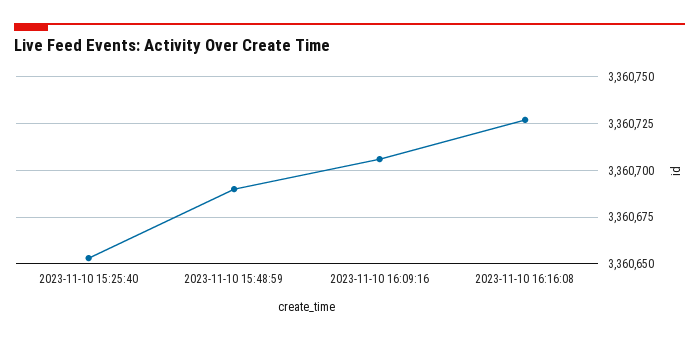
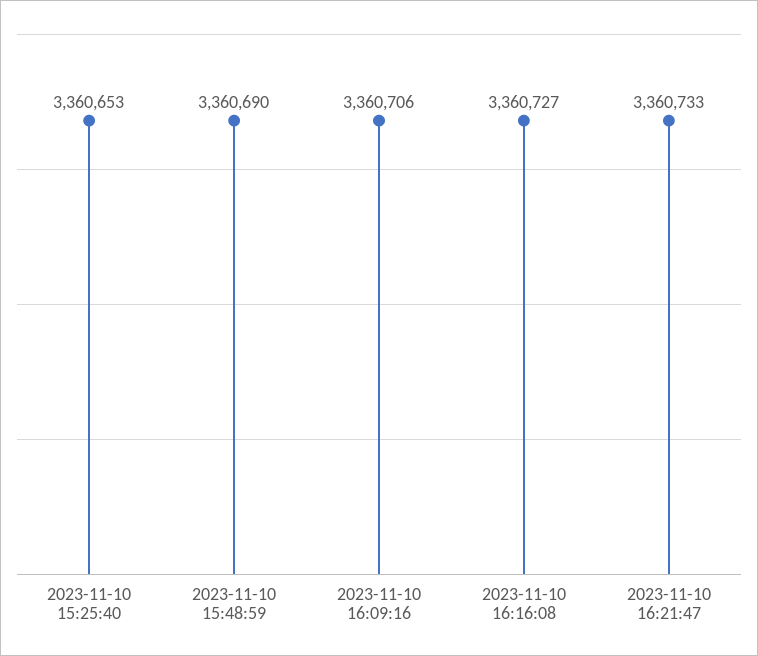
2023-11-10 16:21:47: none -> 3360733

